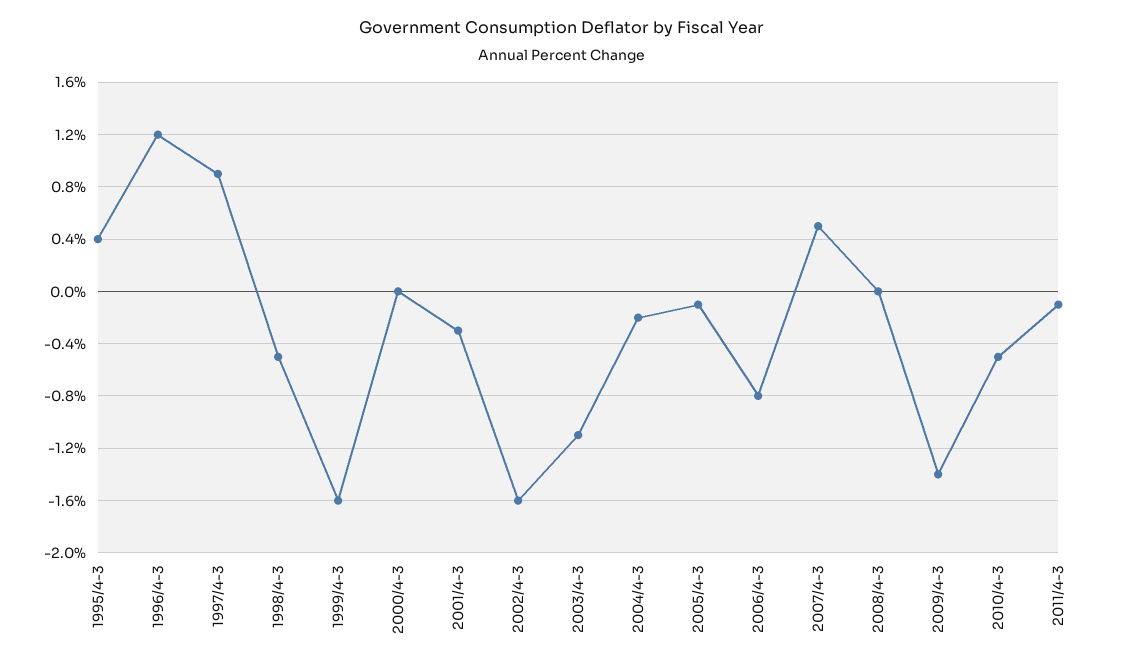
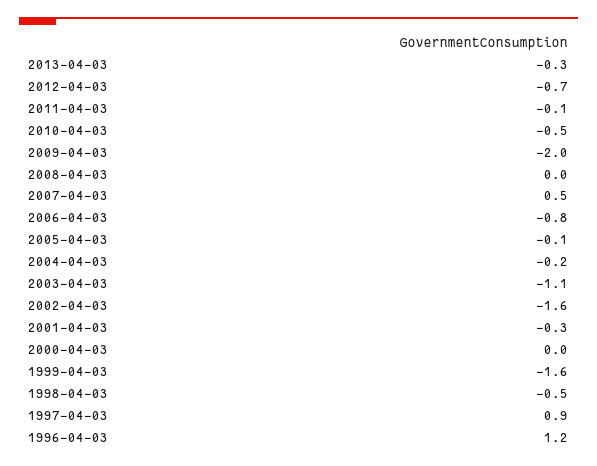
1995/4-3: 0.4 -> none
2009/4-3: -1.4 -> -2
2013-04-03: none -> -0.3
2012-04-03: none -> -0.7

